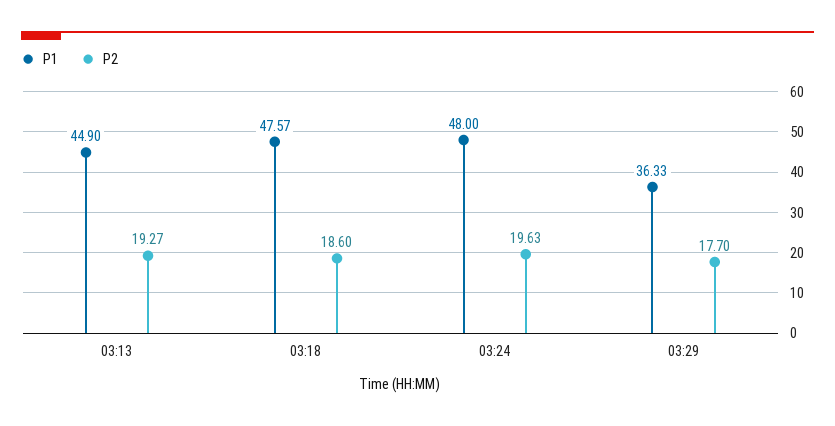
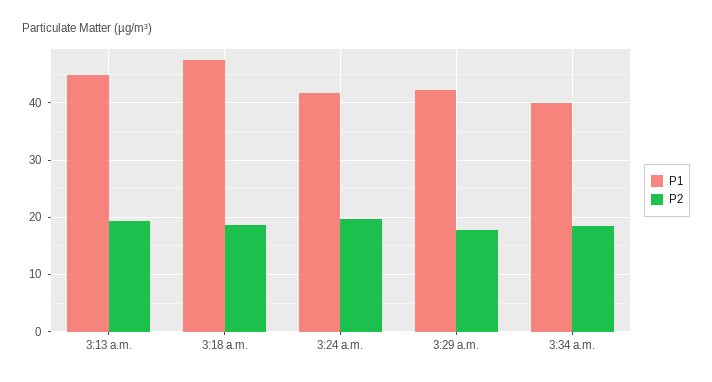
P1, 03:24: 48 -> 42
P1, 03:29: 36.33 -> 42
P1, 3:34 a.m.: none -> 40
P2, 3:34 a.m.: none -> 18

